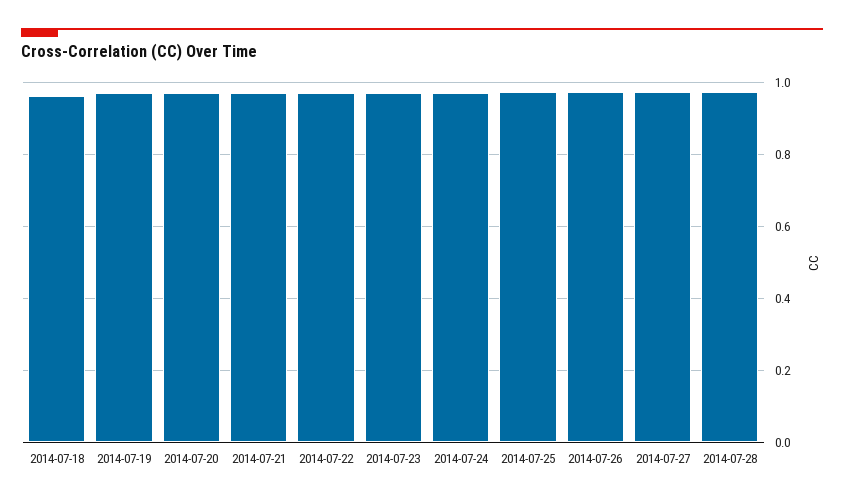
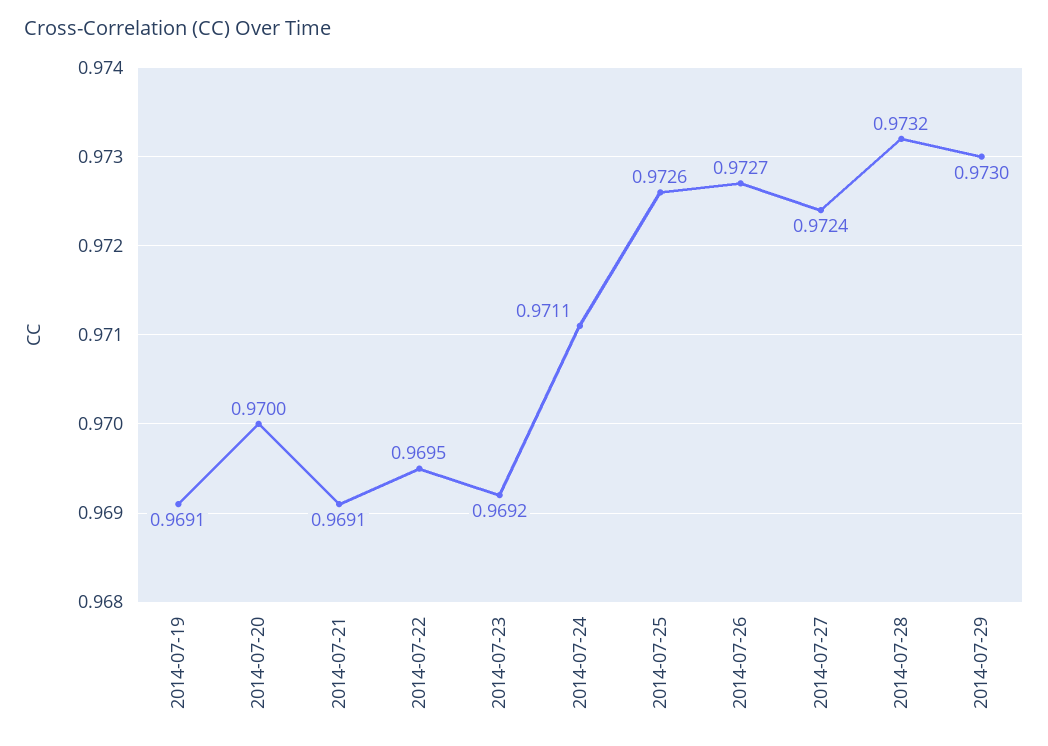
2014-07-18: 0.96 -> none
2014-07-29: none -> 0.973

